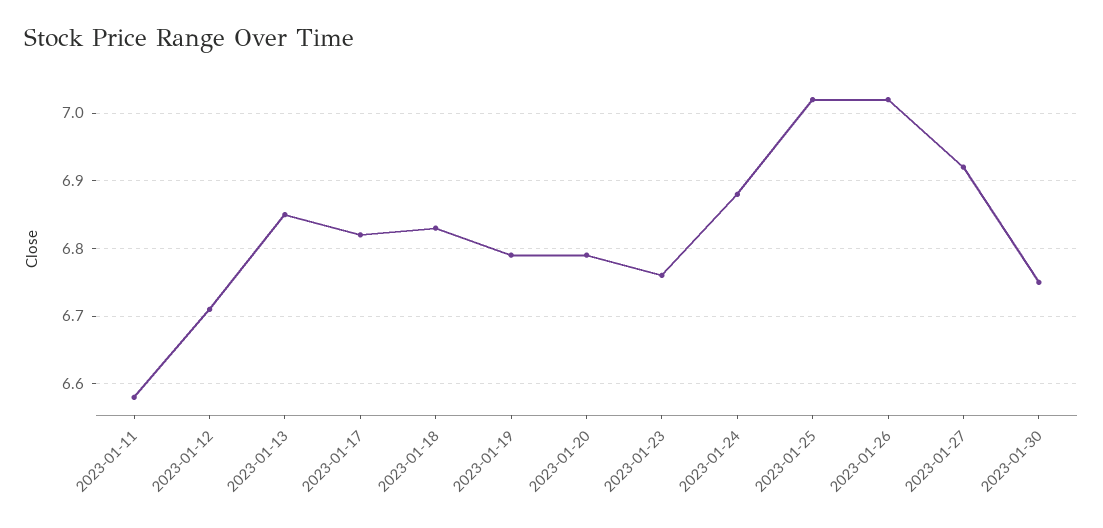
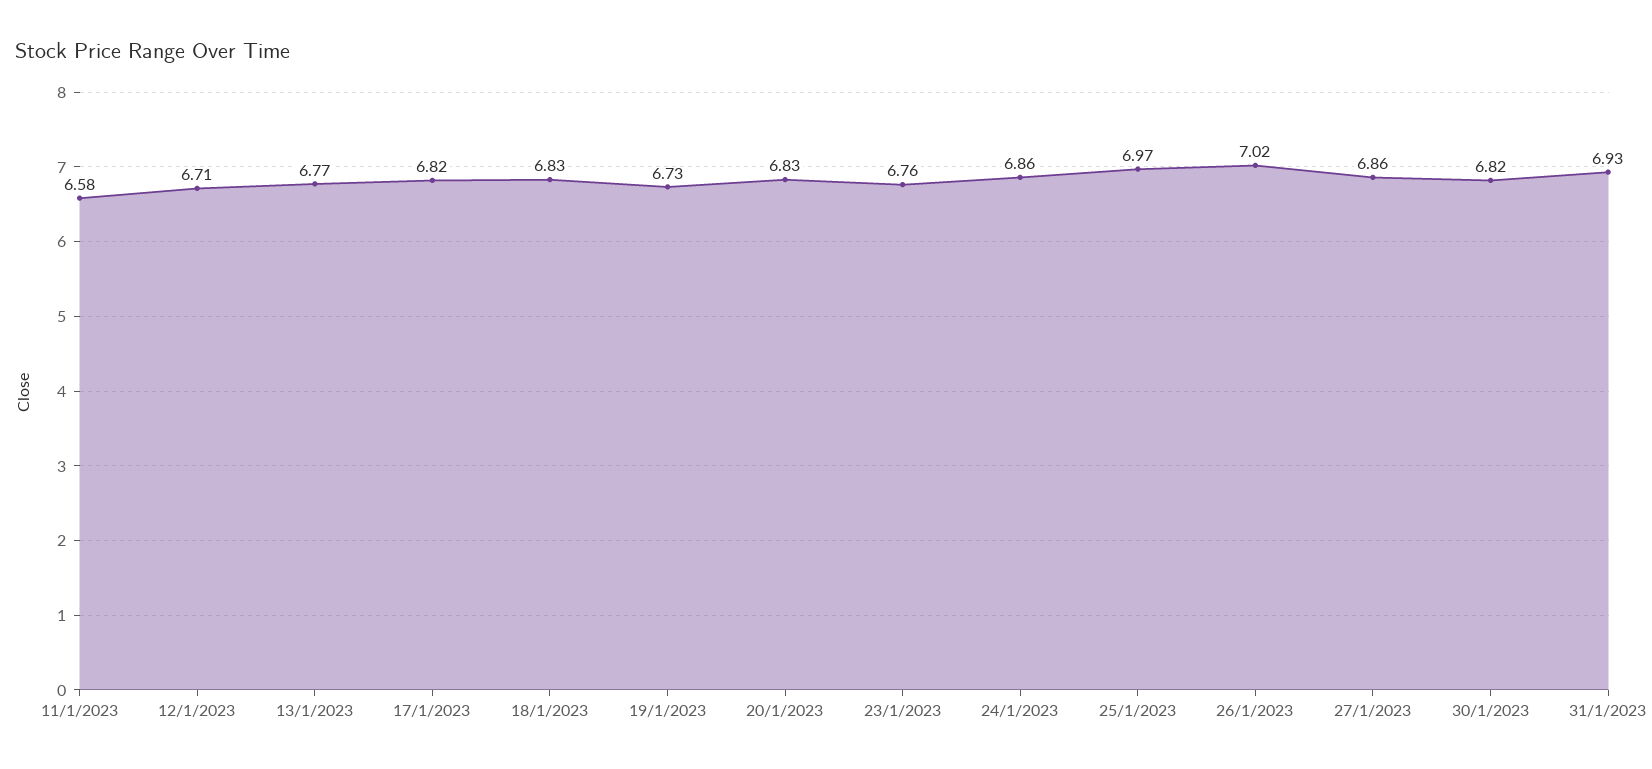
2023-01-13: 6.85 -> 6.77
2023-01-19: 6.79 -> 6.73
2023-01-20: 6.79 -> 6.83
2023-01-24: 6.88 -> 6.86
2023-01-25: 7.02 -> 6.97
2023-01-27: 6.92 -> 6.86
2023-01-30: 6.75 -> 6.82
31/1/2023: none -> 6.93

